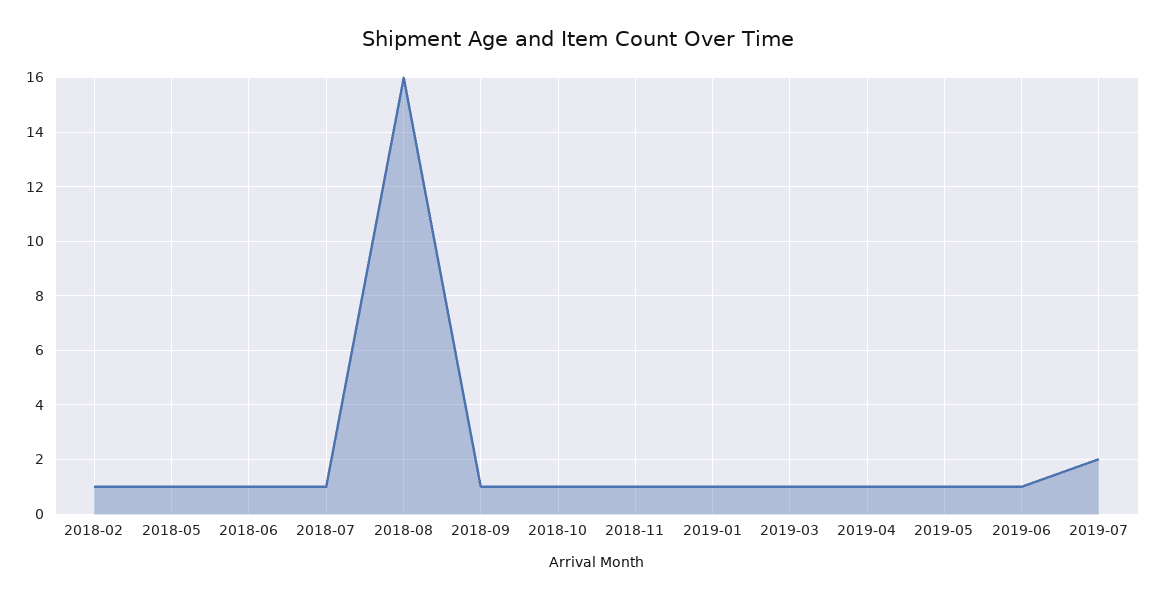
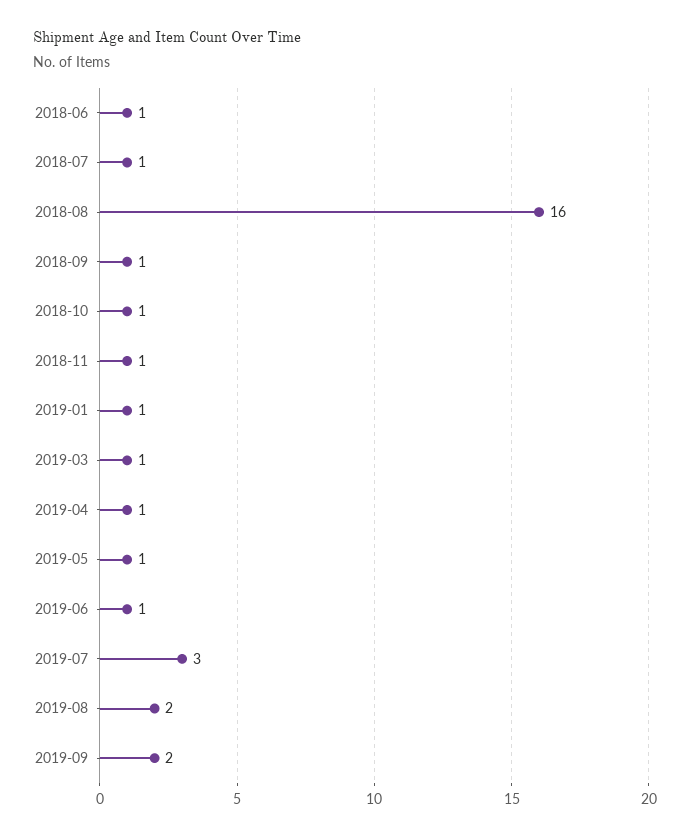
2018-02: 1 -> none
2018-05: 1 -> none
2019-07: 2 -> 3
2019-08: none -> 2
2019-09: none -> 2

